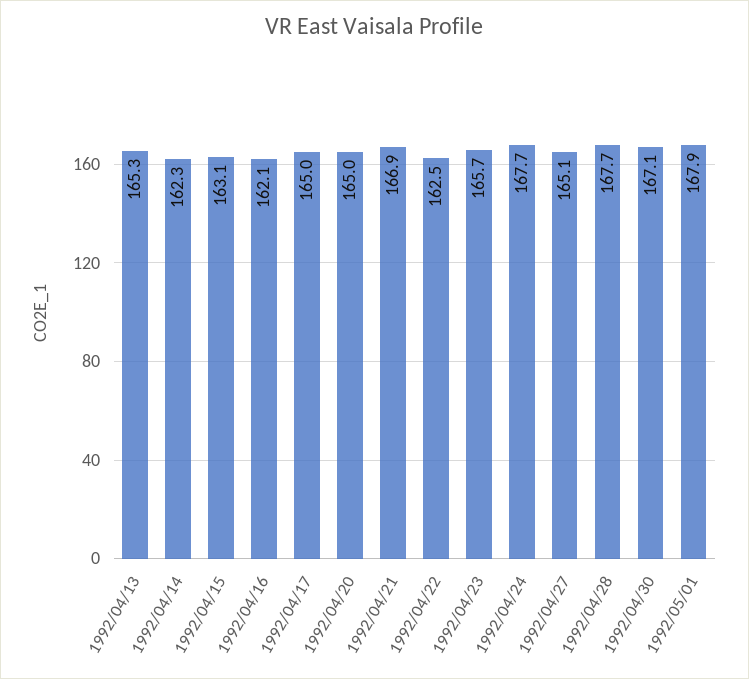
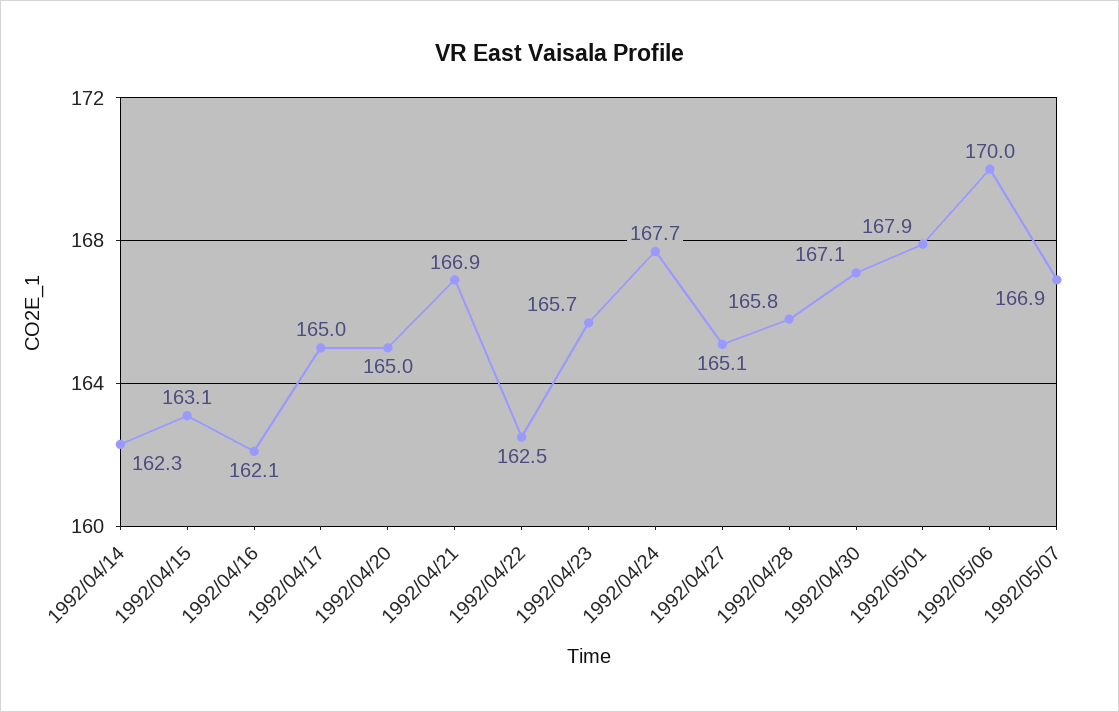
1992/04/13: 165.3 -> none
1992/04/28: 167.7 -> 165.8
1992/05/06: none -> 170
1992/05/07: none -> 166.9

